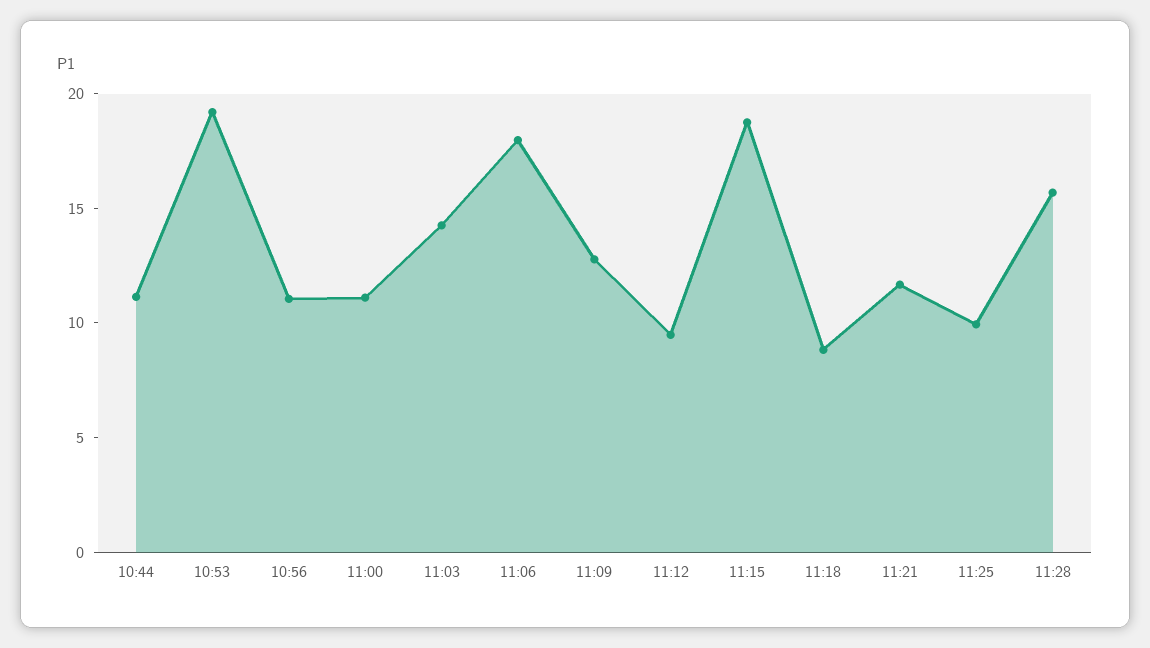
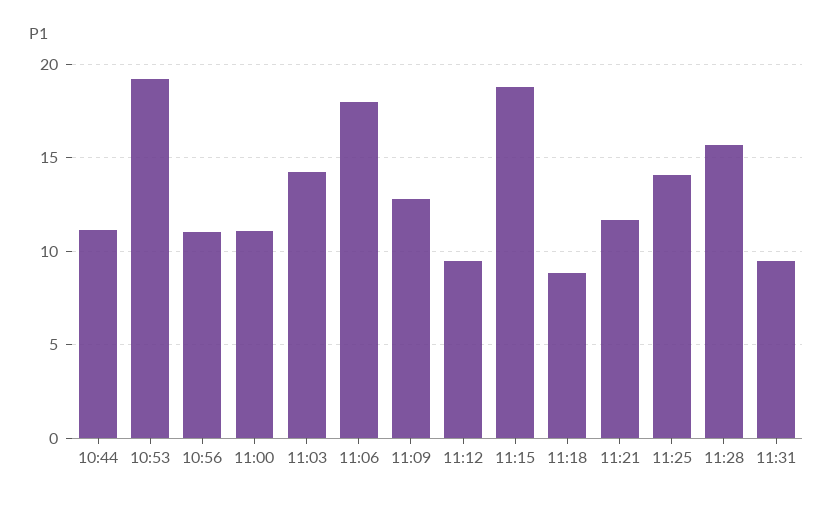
11:25: 10 -> 14
11:31: none -> 9.5

